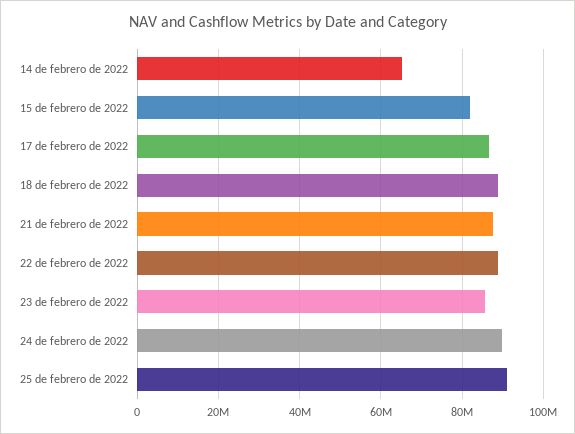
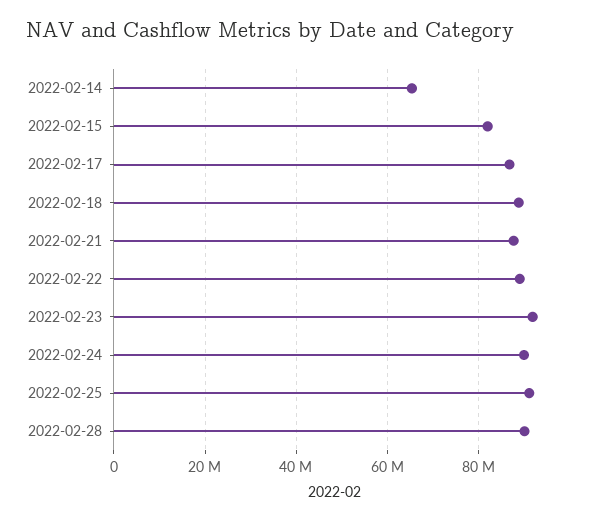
23 de febrero de 2022: 86000000 -> 92000000
2022-02-28: none -> 90000000

